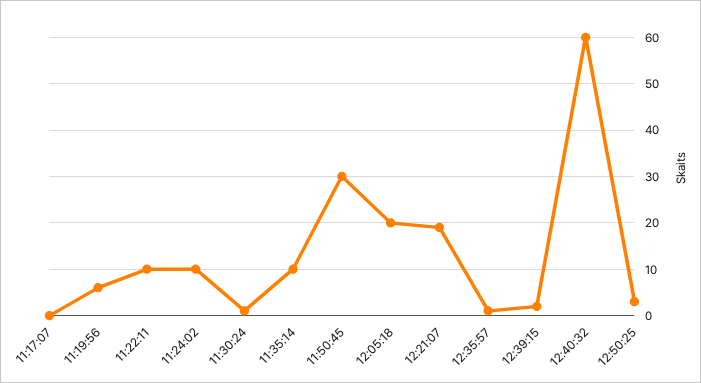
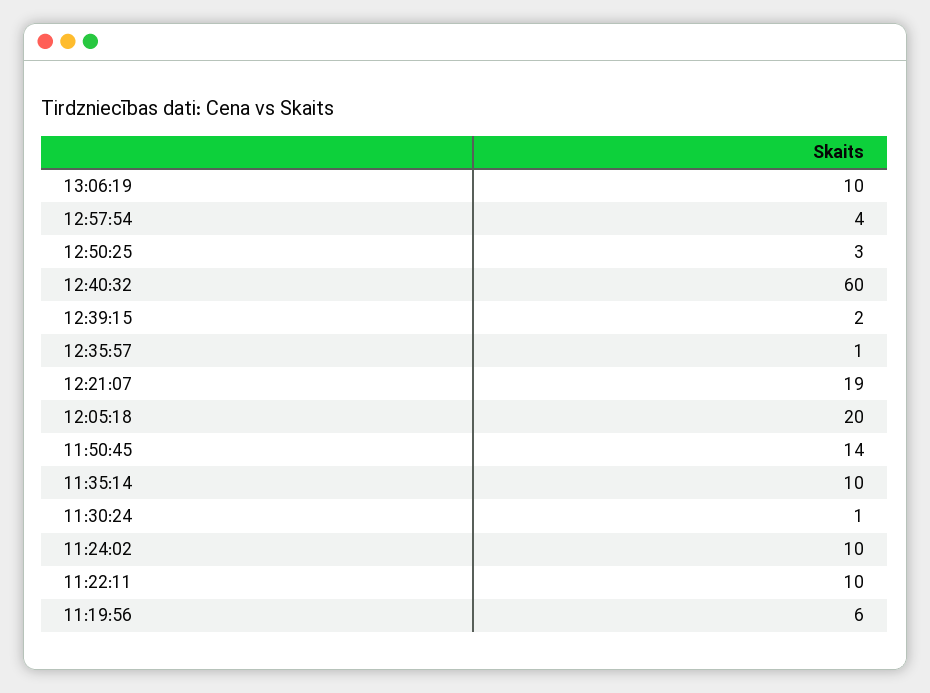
11:17:07: 0 -> none
11:50:45: 30 -> 14
13:06:19: none -> 10
12:57:54: none -> 4

